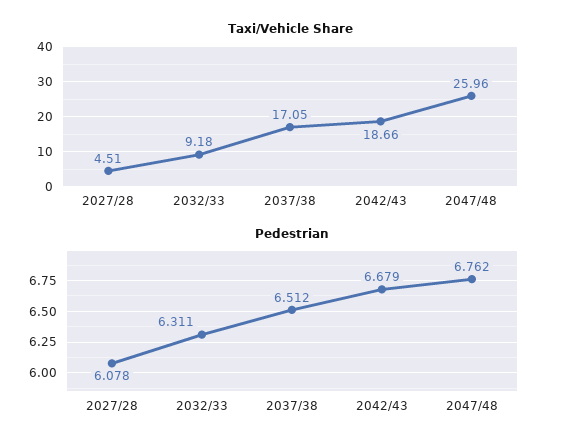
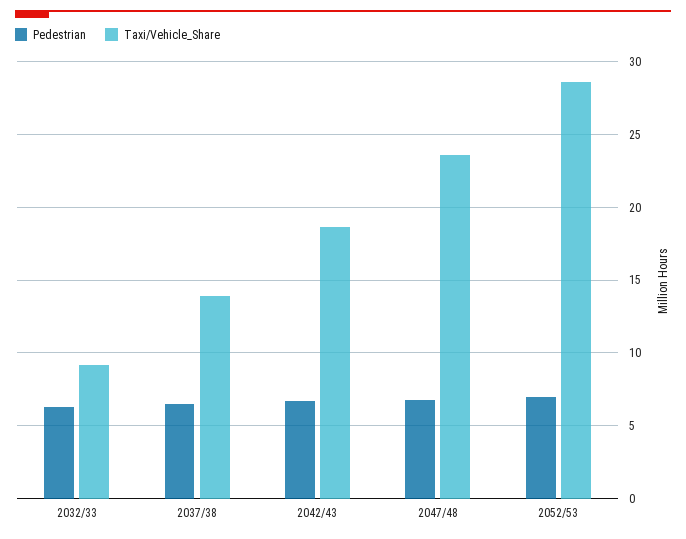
Taxi/Vehicle Share, 2027/28: 4.51 -> none
Taxi/Vehicle Share, 2037/38: 17.05 -> 14
Taxi/Vehicle Share, 2047/48: 25.96 -> 23.5
Pedestrian, 2027/28: 6.078 -> none
Pedestrian, 2052/53: none -> 7
Taxi/Vehicle Share, 2052/53: none -> 28.5

